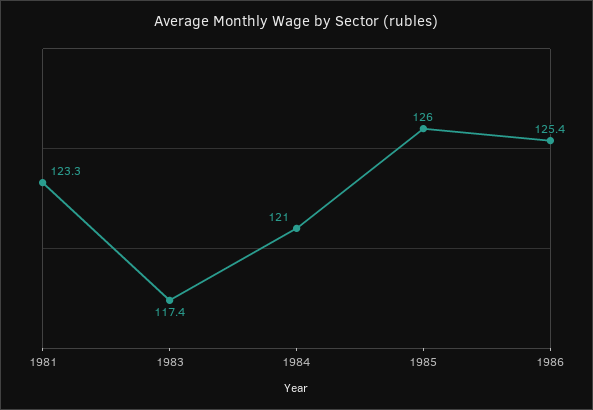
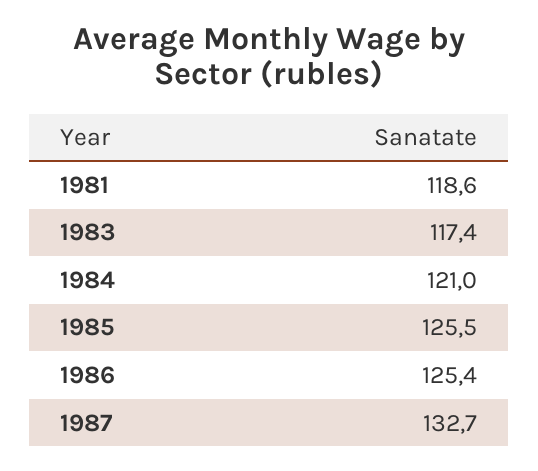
1981: 123.3 -> 118.6
1985: 126 -> 125.5
1987: none -> 132.7

